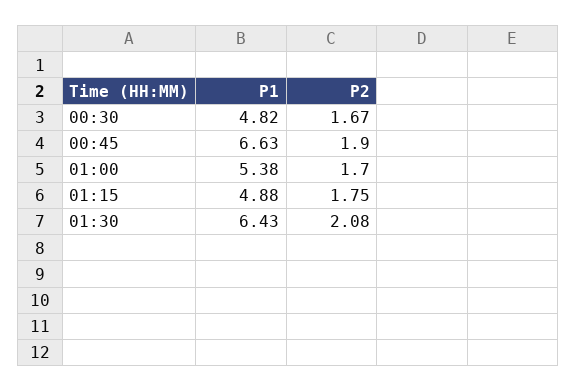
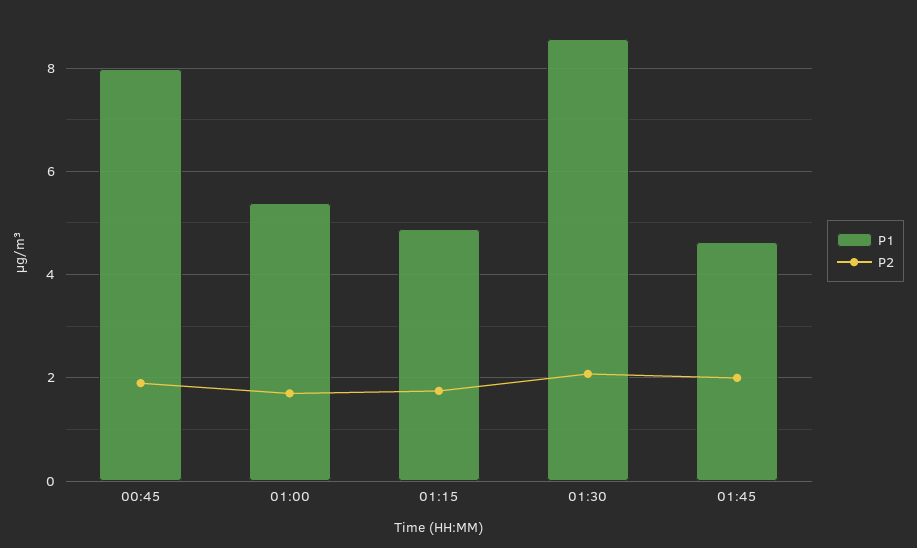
P1, 00:30: 4.82 -> none
P2, 00:30: 1.67 -> none
P1, 00:45: 6.63 -> 8
P1, 01:30: 6.43 -> 8.6
P1, 01:45: none -> 4.6
P2, 01:45: none -> 2

